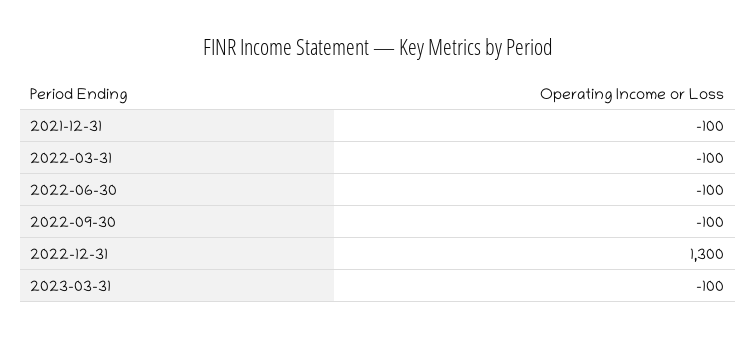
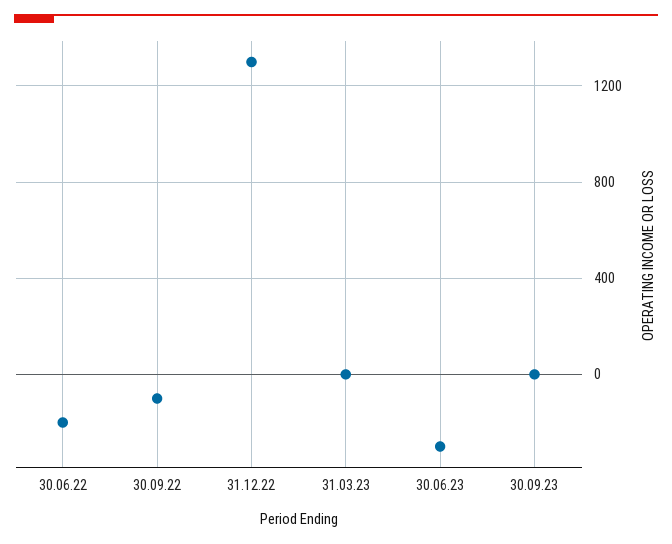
2021-12-31: -100 -> none
2022-03-31: -100 -> none
2022-06-30: -100 -> -200
2023-03-31: -100 -> 0
30.06.23: none -> -300
30.09.23: none -> 0

